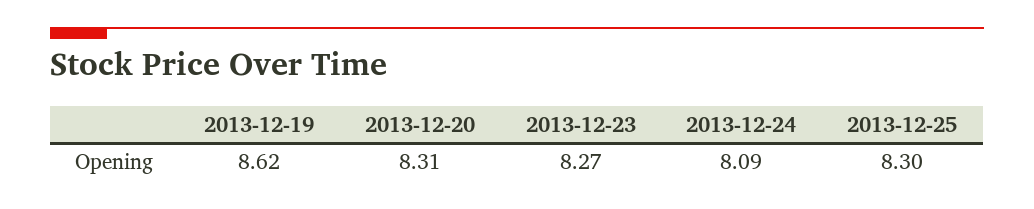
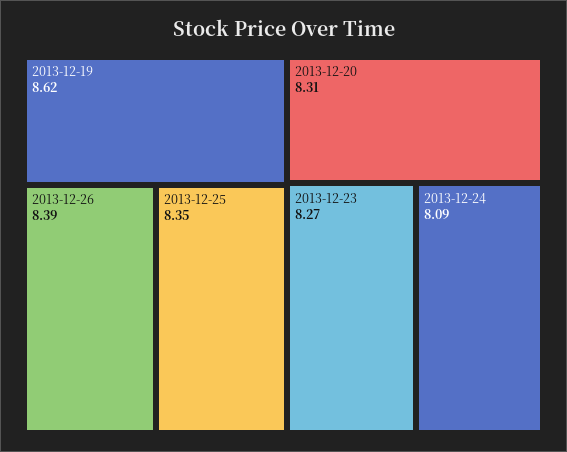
2013-12-25: 8.3 -> 8.35
2013-12-26: none -> 8.39

